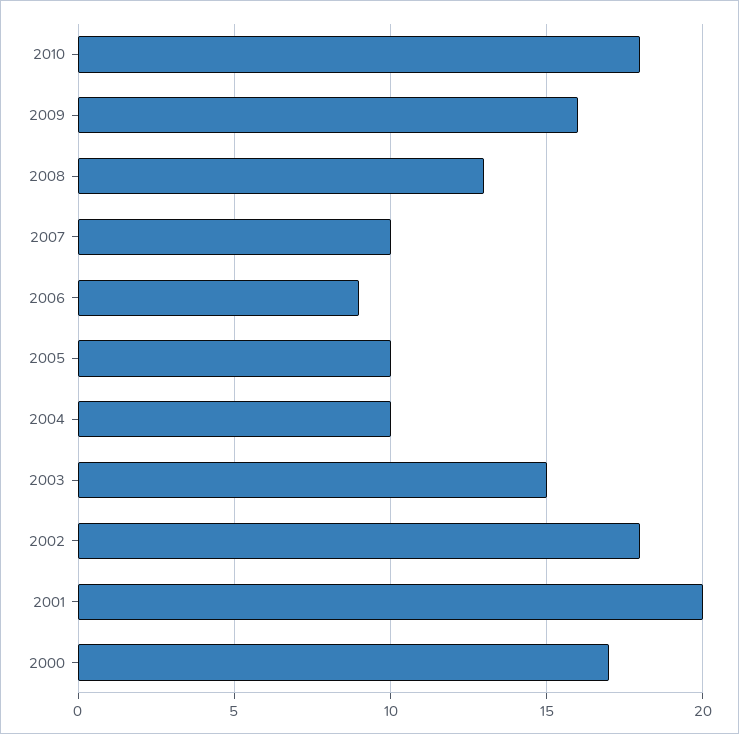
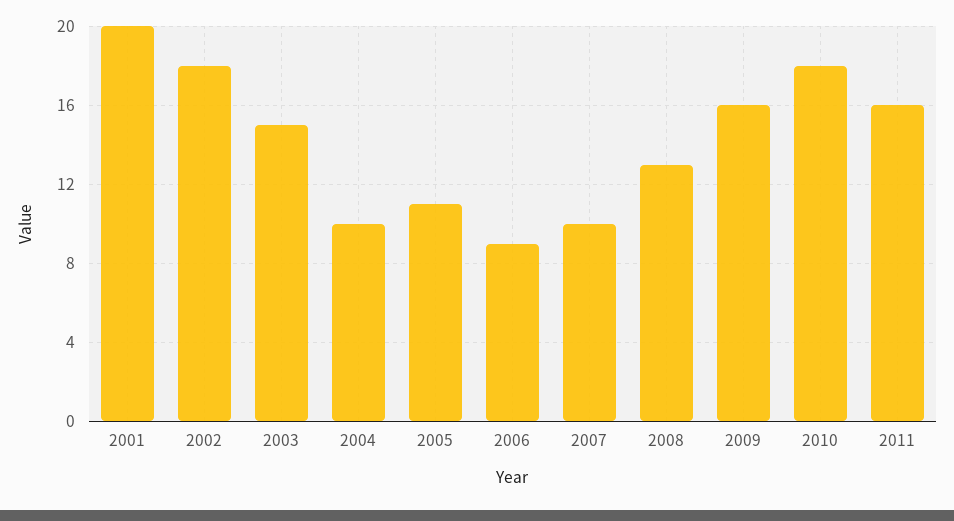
2005: 10 -> 11
2000: 17 -> none
2011: none -> 16

